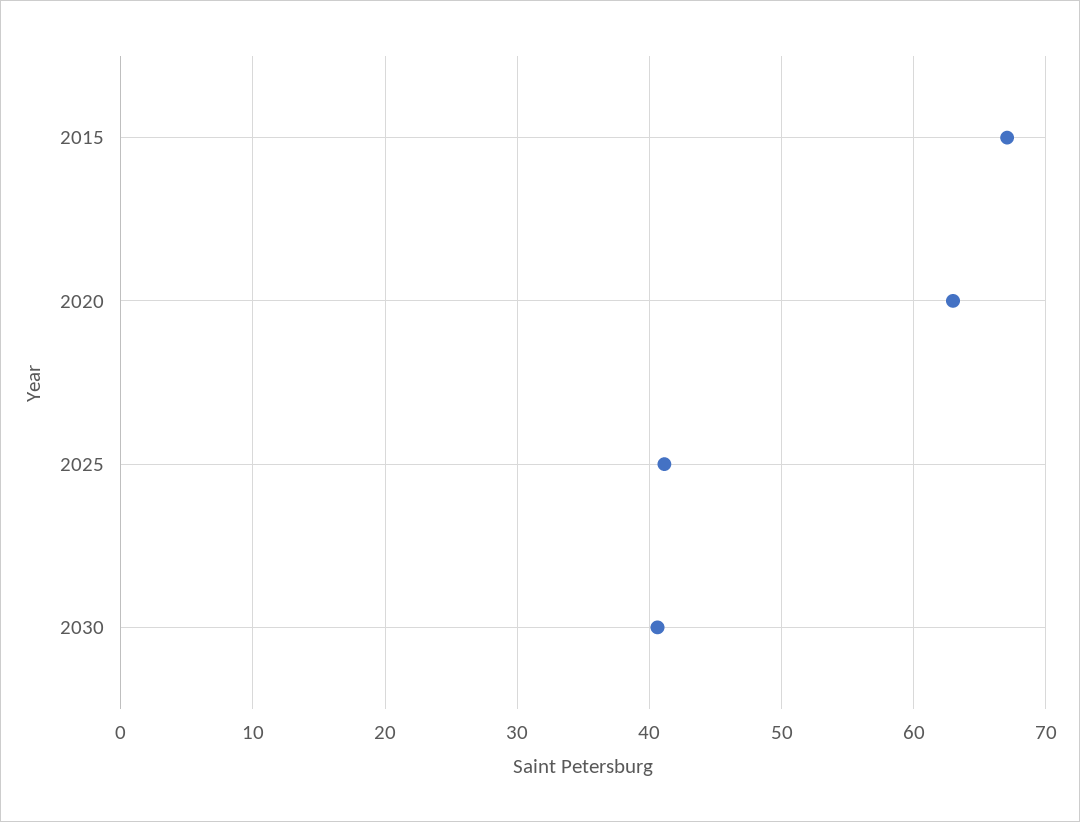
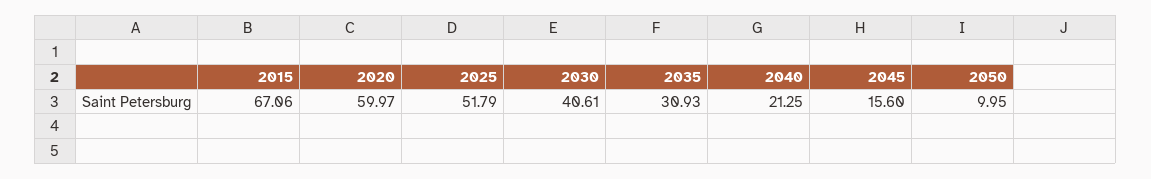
2020: 63 -> 59.97
2025: 41 -> 51.79
2035: none -> 30.93
2040: none -> 21.25
2045: none -> 15.6
2050: none -> 9.95

